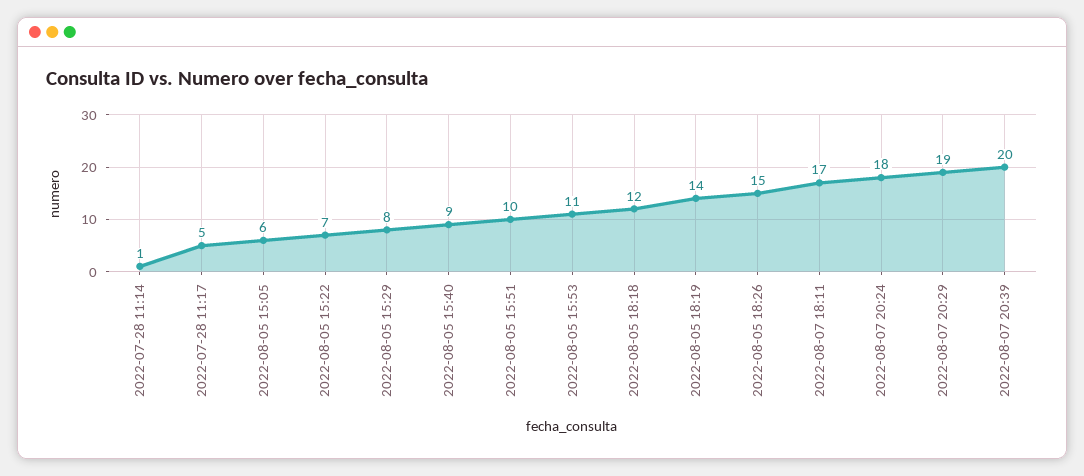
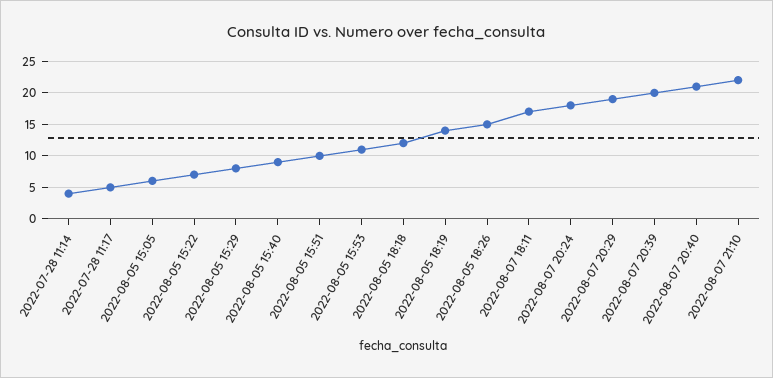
2022-07-28 11:14: 1 -> 4
2022-08-07 20:40: none -> 21
2022-08-07 21:10: none -> 22

